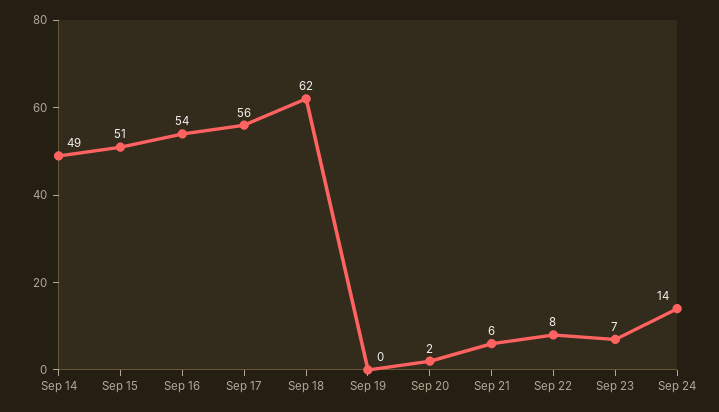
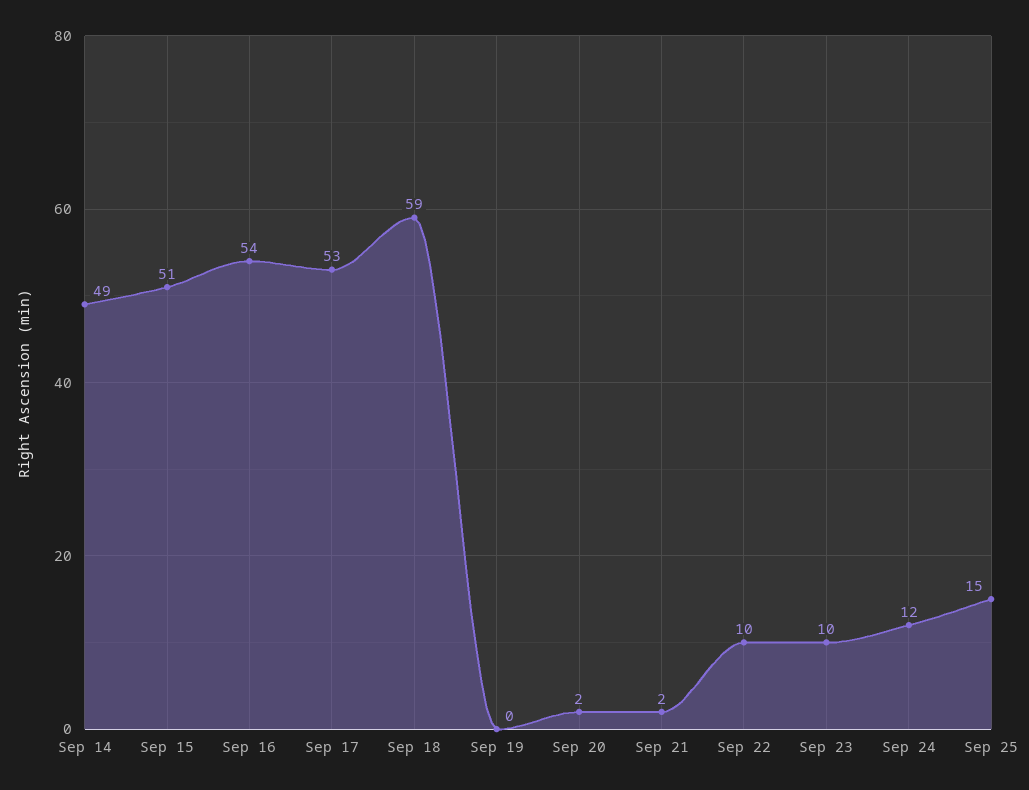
Sep 17: 56 -> 53
Sep 18: 62 -> 59
Sep 21: 6 -> 2
Sep 22: 8 -> 10
Sep 23: 7 -> 10
Sep 24: 14 -> 12
Sep 25: none -> 15

